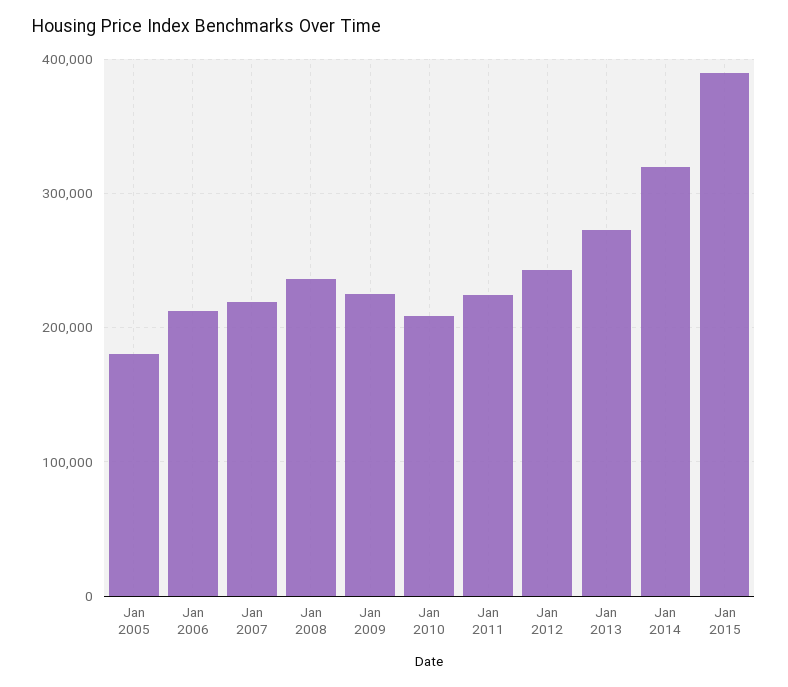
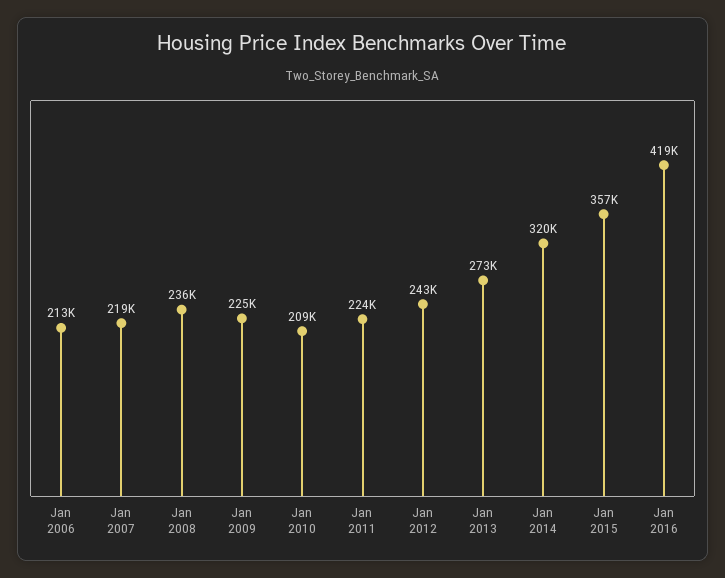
Jan 2005: 180000 -> none
Jan 2015: 390000 -> 357000
Jan 2016: none -> 419000

